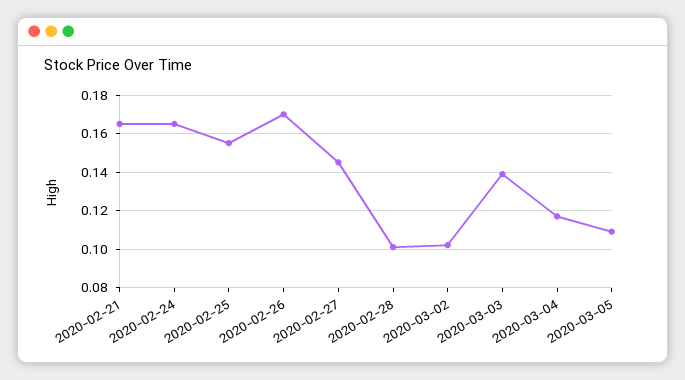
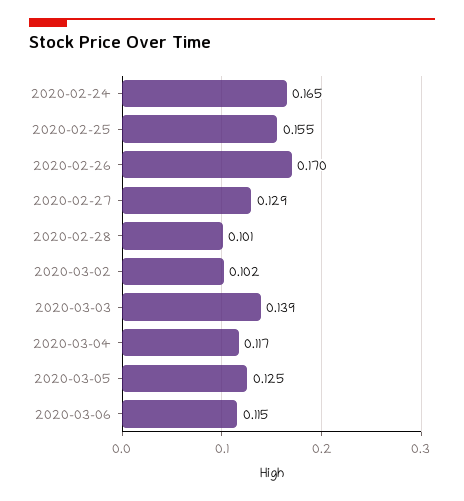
2020-02-21: 0.165 -> none
2020-02-27: 0.145 -> 0.129
2020-03-05: 0.11 -> 0.125
2020-03-06: none -> 0.115

